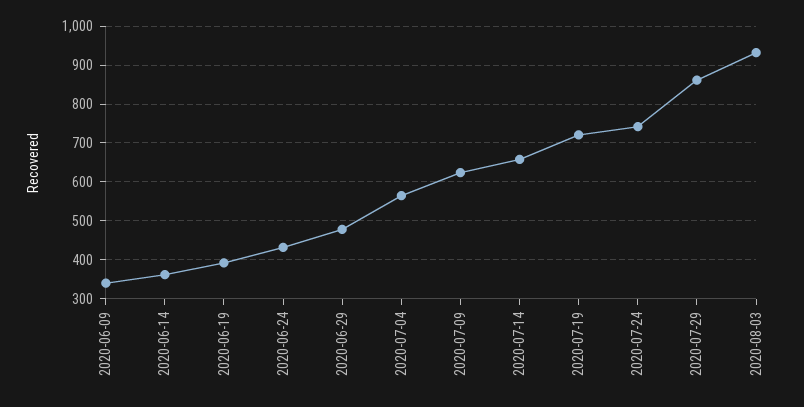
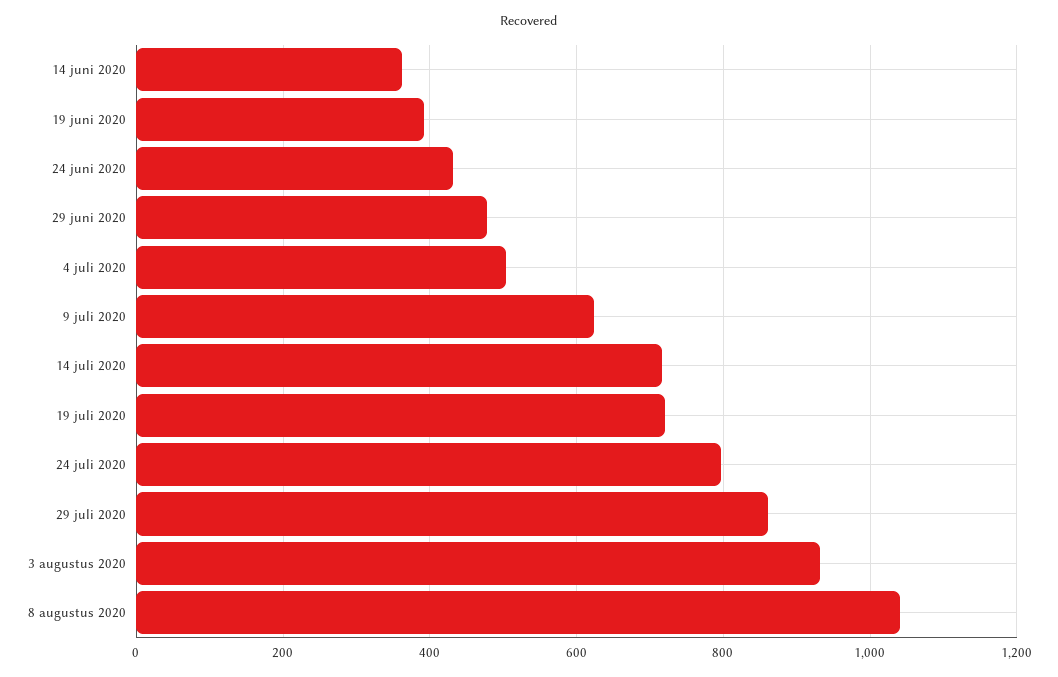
2020-06-09: 340 -> none
2020-07-04: 560 -> 500
2020-07-14: 660 -> 720
2020-07-24: 740 -> 800
8 augustus 2020: none -> 1040

